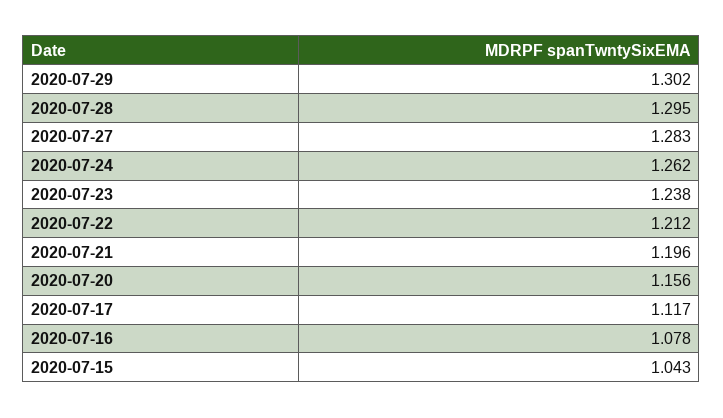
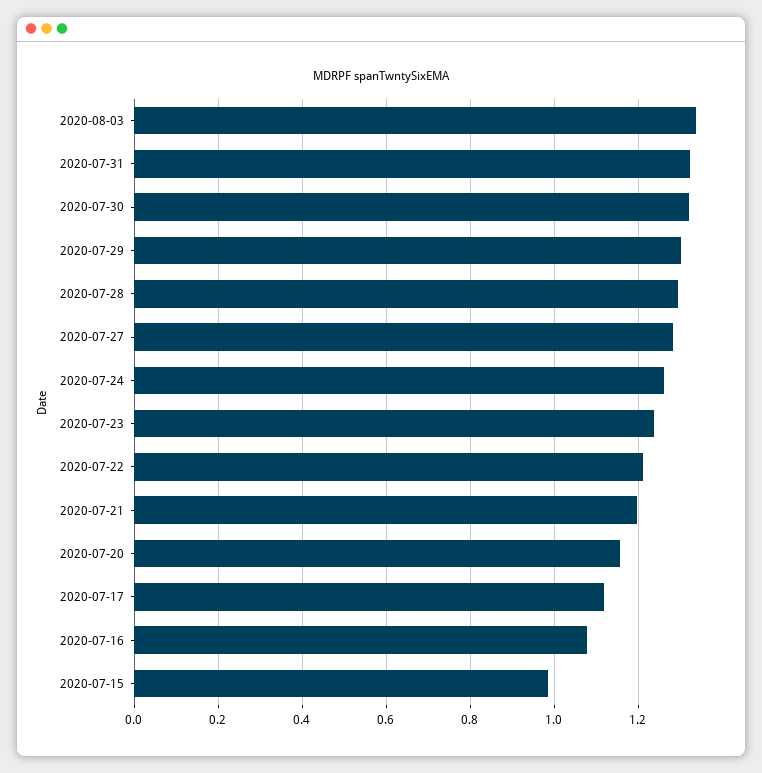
2020-07-15: 1.043 -> 0.98
2020-08-03: none -> 1.34
2020-07-31: none -> 1.32
2020-07-30: none -> 1.32

